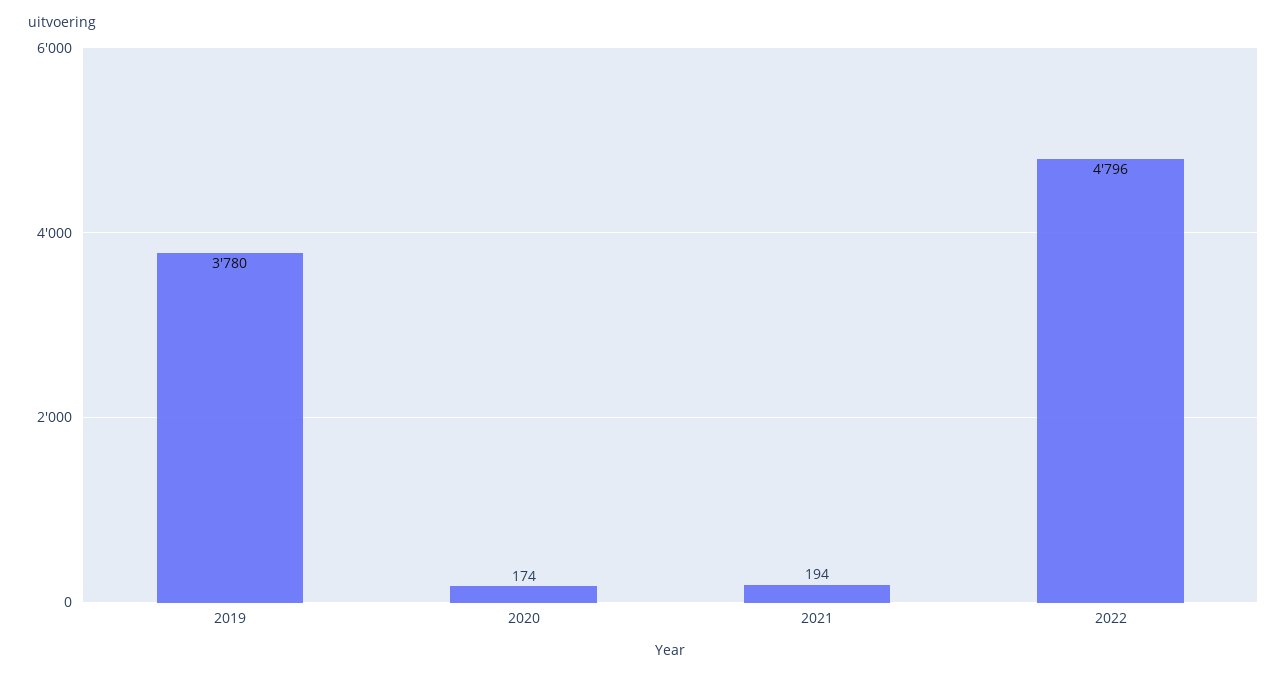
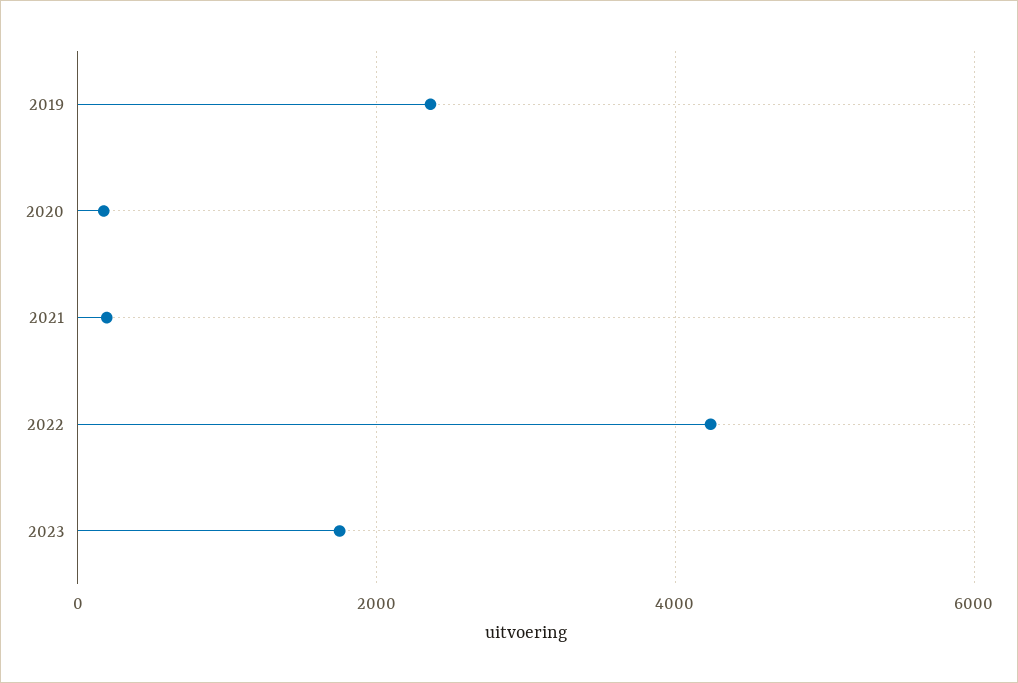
2019: 3780 -> 2400
2022: 4796 -> 4200
2023: none -> 1800

